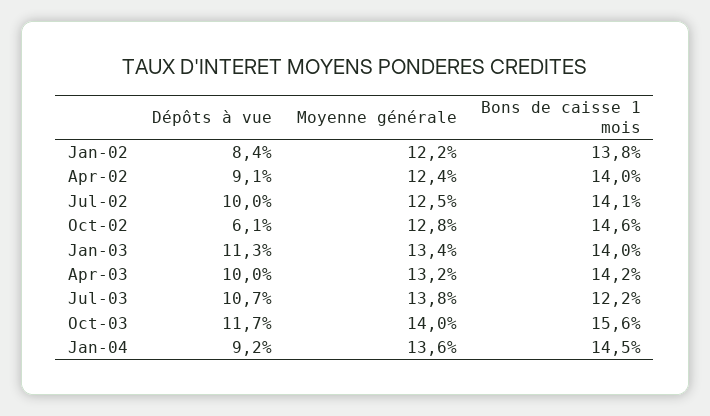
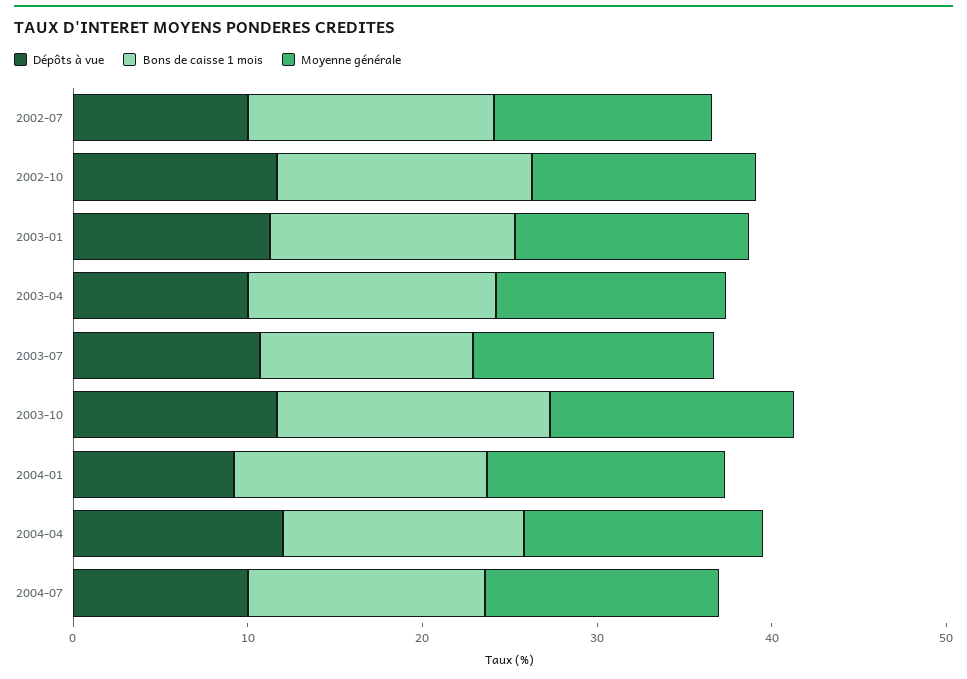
Dépôts à vue, Jan-02: 8.4 -> none
Moyenne générale, Jan-02: 12.2 -> none
Bons de caisse 1 mois, Jan-02: 13.8 -> none
Dépôts à vue, Apr-02: 9.1 -> none
Moyenne générale, Apr-02: 12.4 -> none
Bons de caisse 1 mois, Apr-02: 14 -> none
Dépôts à vue, Oct-02: 6.1 -> 12
Dépôts à vue, 2004-04: none -> 12
Bons de caisse 1 mois, 2004-04: none -> 14
Moyenne générale, 2004-04: none -> 14
Dépôts à vue, 2004-07: none -> 10
Bons de caisse 1 mois, 2004-07: none -> 14
Moyenne générale, 2004-07: none -> 14

